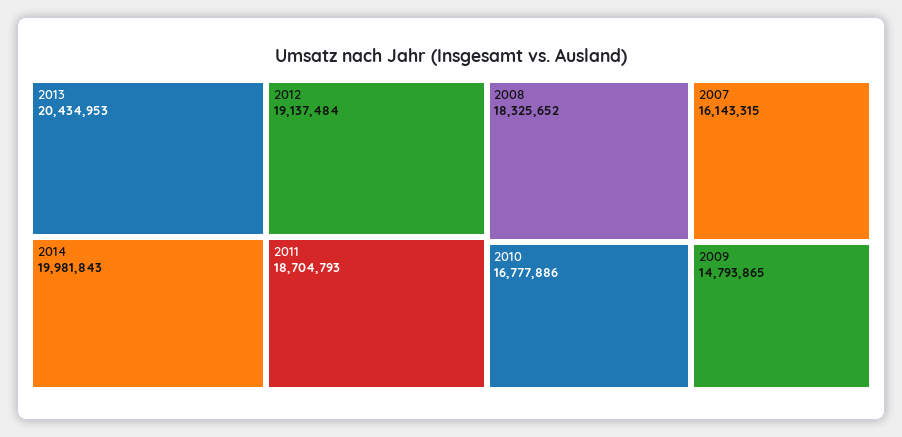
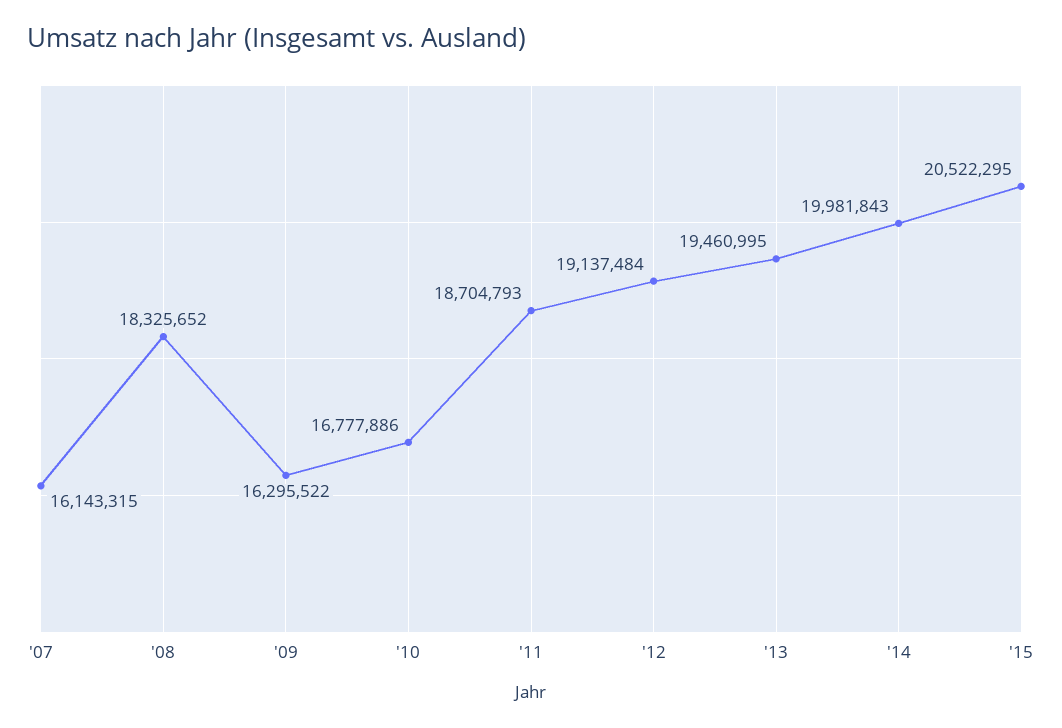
2013: 20434953 -> 19460995
2009: 14793865 -> 16295522
'15: none -> 20522295

